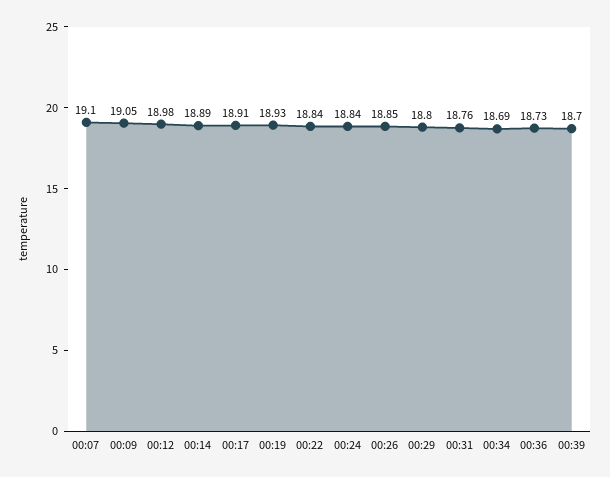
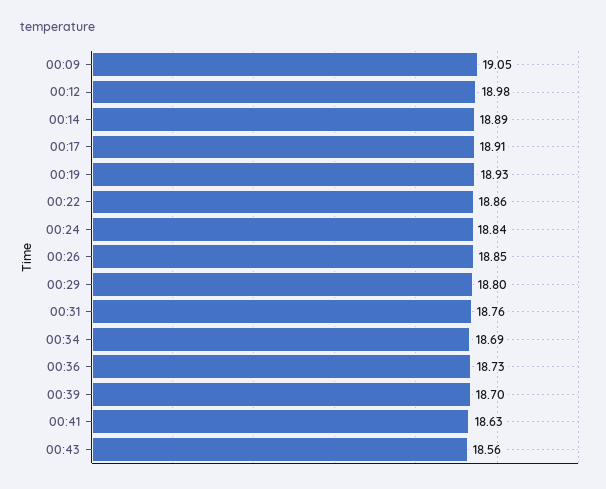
00:07: 19.1 -> none
00:22: 18.84 -> 18.86
00:41: none -> 18.63
00:43: none -> 18.56

